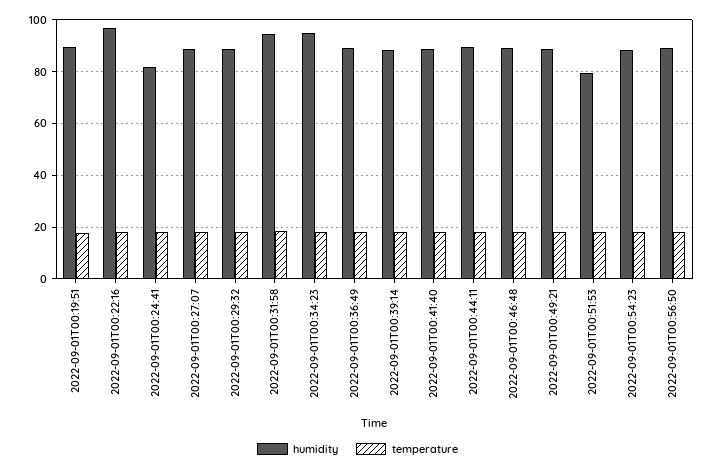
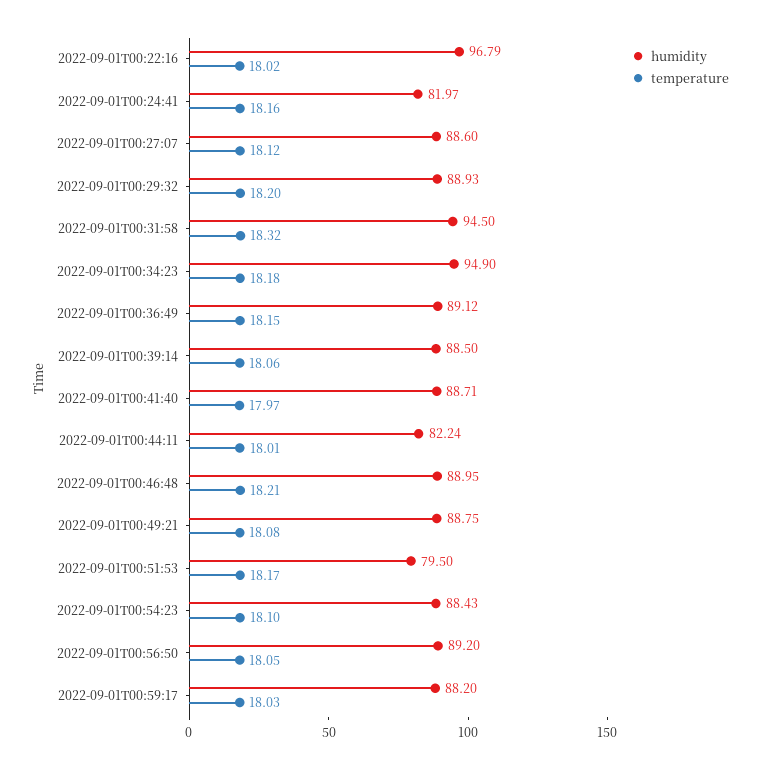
humidity, 2022-09-01T00:19:51: 90 -> none
temperature, 2022-09-01T00:19:51: 17.5 -> none
humidity, 2022-09-01T00:44:11: 90 -> 82.24
humidity, 2022-09-01T00:59:17: none -> 88.2
temperature, 2022-09-01T00:59:17: none -> 18.03

